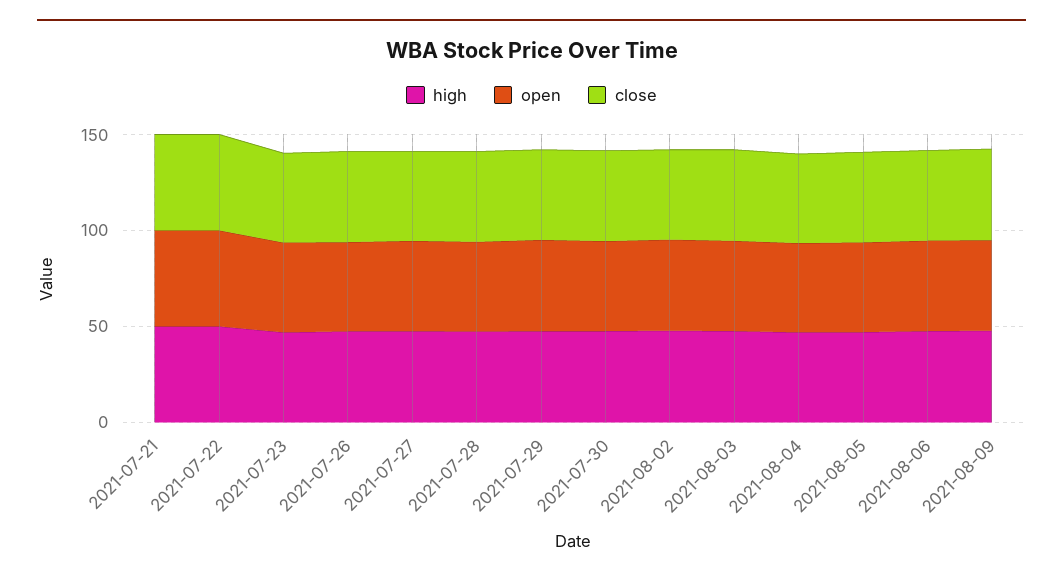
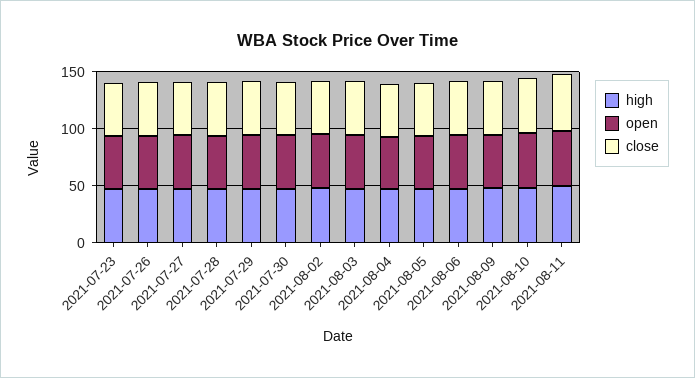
high, 2021-07-21: 50 -> none
open, 2021-07-21: 50 -> none
close, 2021-07-21: 50 -> none
high, 2021-07-22: 50 -> none
open, 2021-07-22: 50 -> none
close, 2021-07-22: 50 -> none
high, 2021-08-10: none -> 50
open, 2021-08-10: none -> 50
close, 2021-08-10: none -> 50
high, 2021-08-11: none -> 50
open, 2021-08-11: none -> 50
close, 2021-08-11: none -> 50

